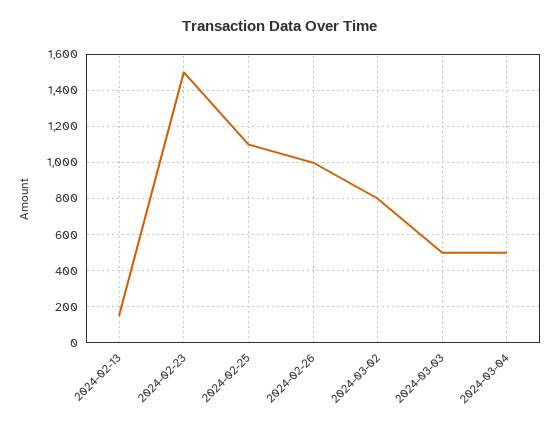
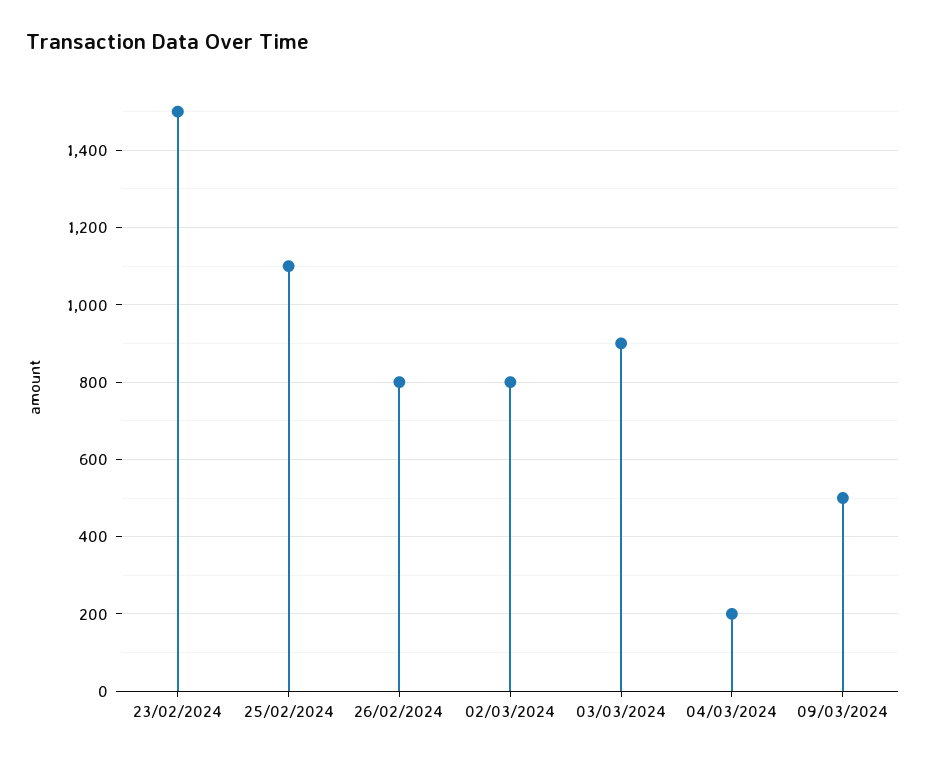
2024-02-13: 150 -> none
2024-02-26: 1000 -> 800
2024-03-03: 500 -> 900
2024-03-04: 500 -> 200
09/03/2024: none -> 500

